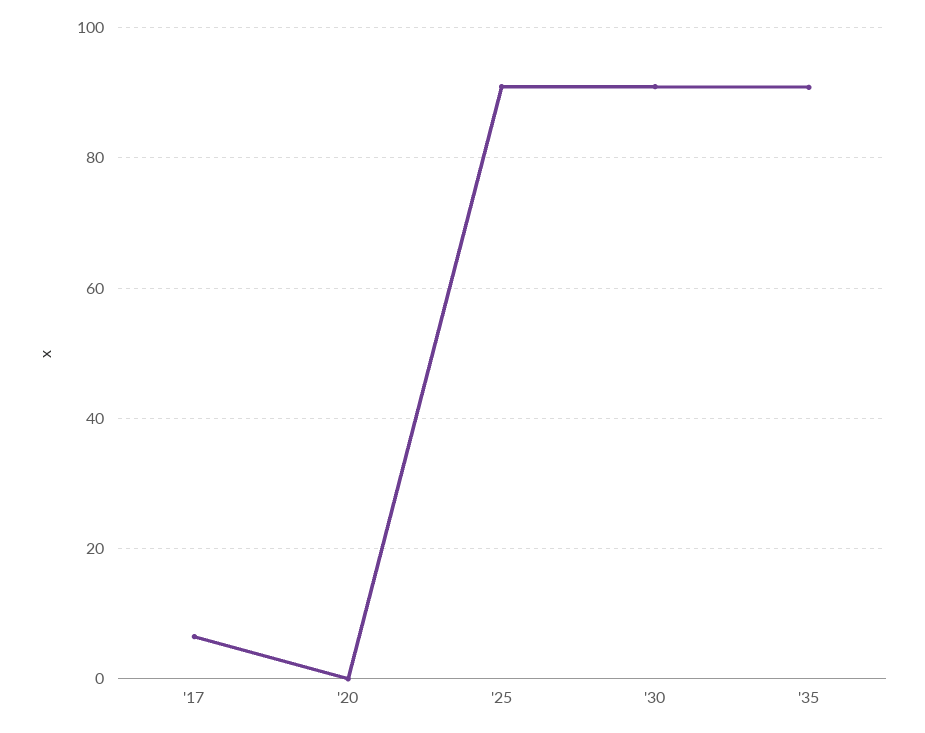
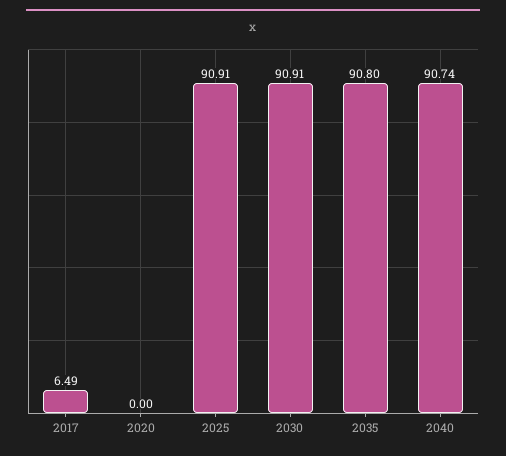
2040: none -> 90.74

